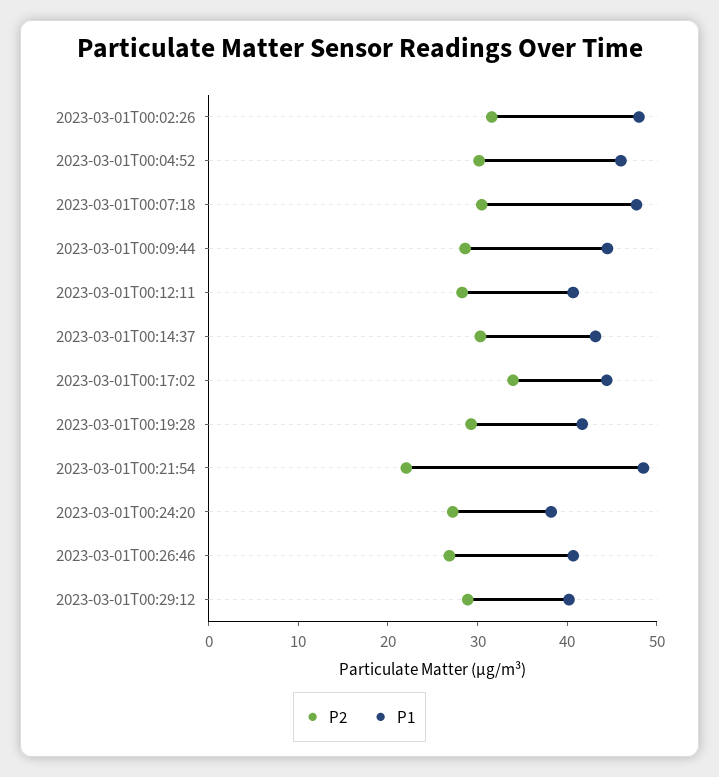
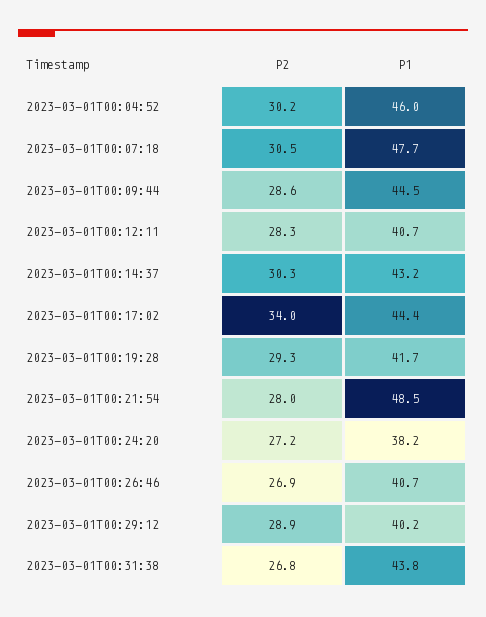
P2, 2023-03-01T00:02:26: 32 -> none
P1, 2023-03-01T00:02:26: 48 -> none
P2, 2023-03-01T00:21:54: 22 -> 28
P2, 2023-03-01T00:31:38: none -> 26.8
P1, 2023-03-01T00:31:38: none -> 43.8

